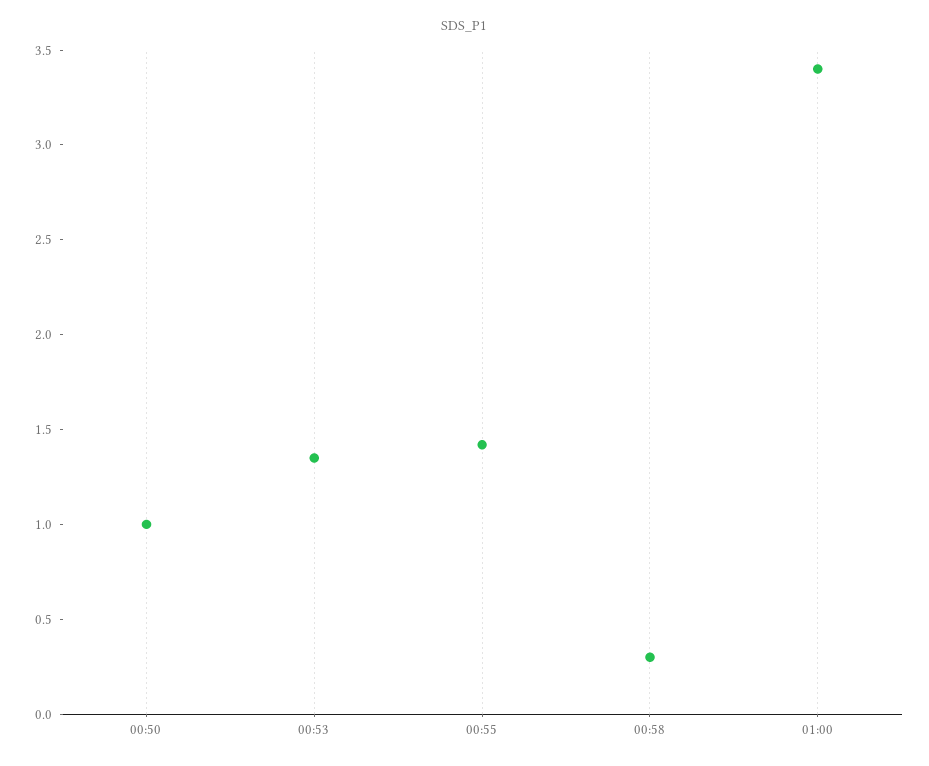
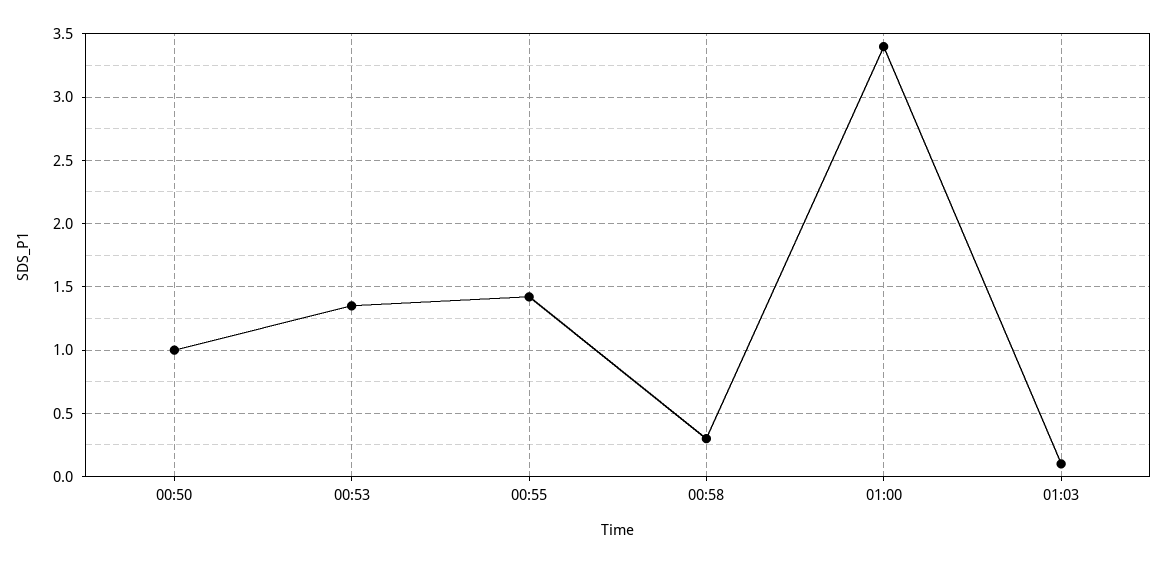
01:03: none -> 0.1

